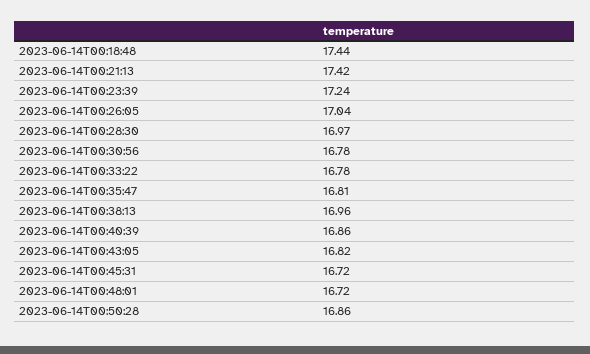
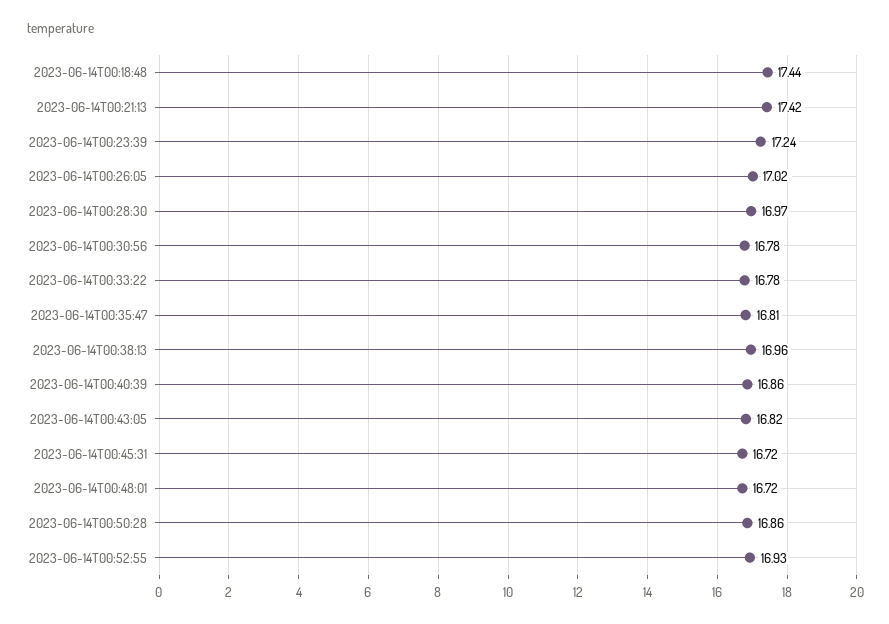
2023-06-14T00:26:05: 17.04 -> 17.02
2023-06-14T00:52:55: none -> 16.93

